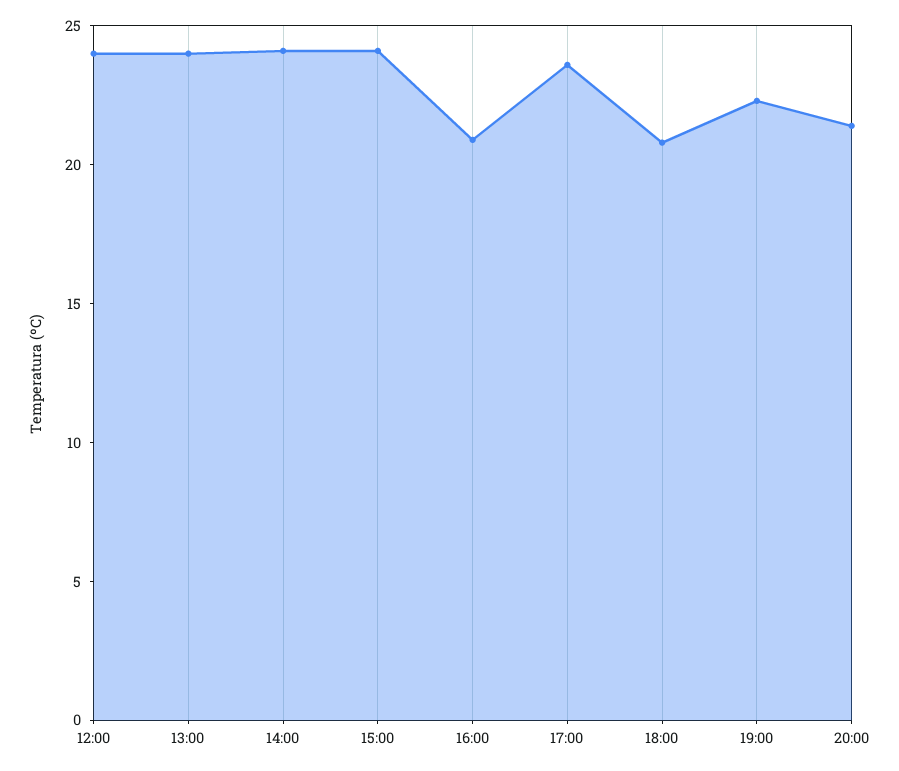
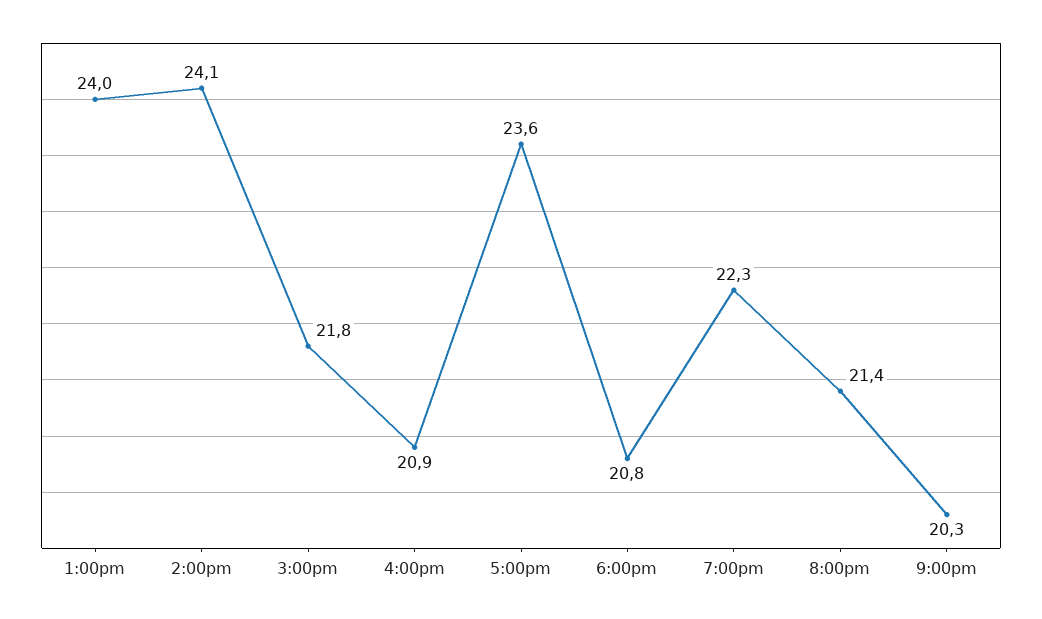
12:00: 24 -> none
15:00: 24 -> 21.8
9:00pm: none -> 20.3

